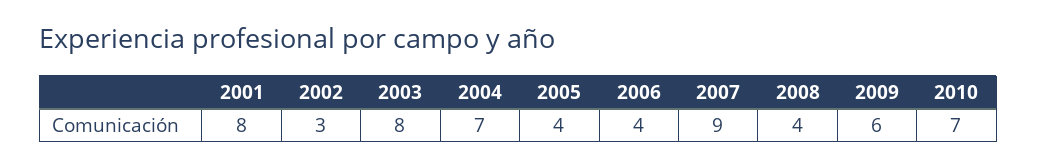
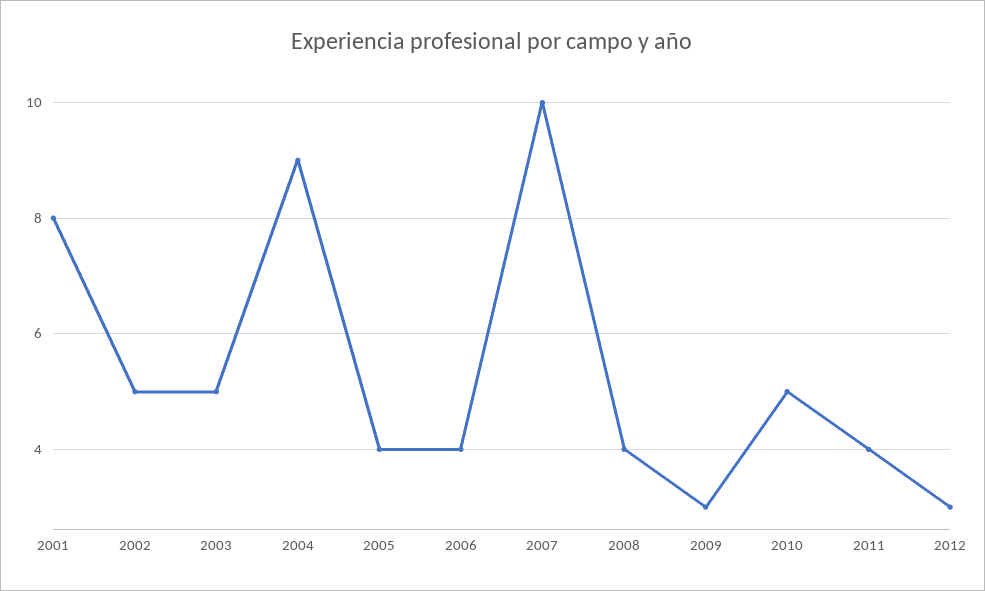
2002: 3 -> 5
2003: 8 -> 5
2004: 7 -> 9
2007: 9 -> 10
2009: 6 -> 3
2010: 7 -> 5
2011: none -> 4
2012: none -> 3

